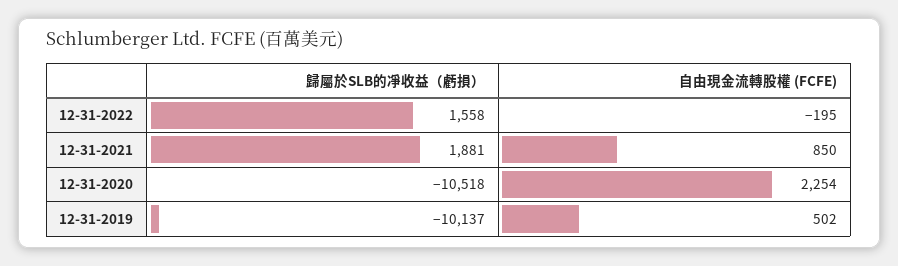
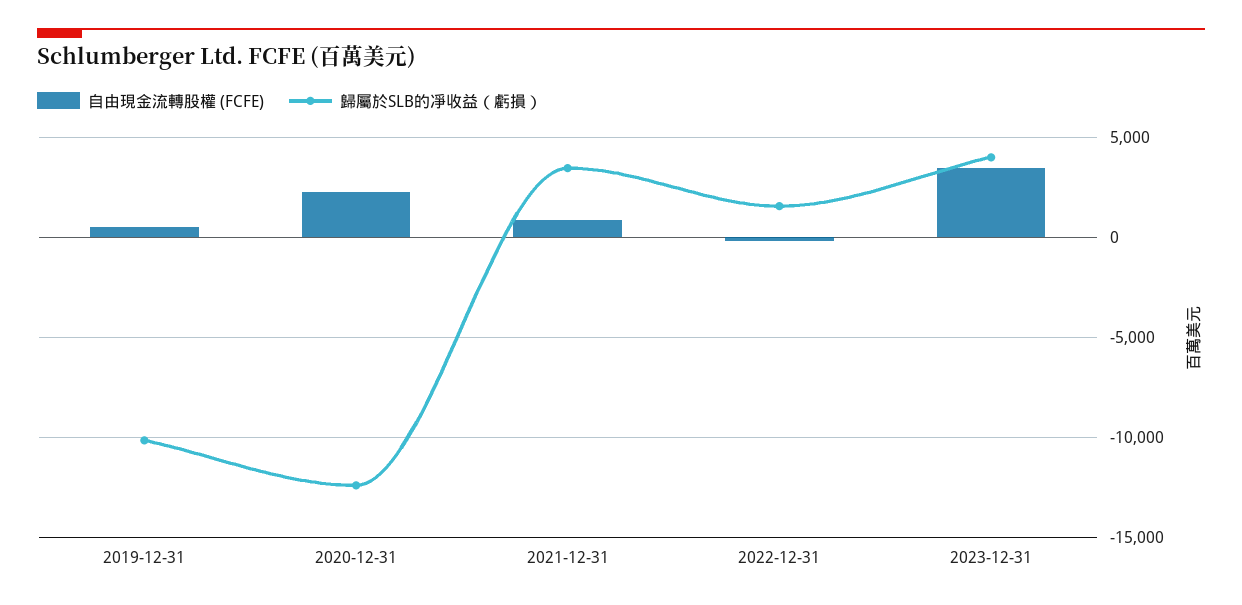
歸屬於SLB的凈收益（虧損）, 12-31-2021: 1881 -> 3500
歸屬於SLB的凈收益（虧損）, 12-31-2020: -10518 -> -12500
自由現金流轉股權 (FCFE), 2023-12-31: none -> 3500
歸屬於SLB的凈收益（虧損）, 2023-12-31: none -> 4000

